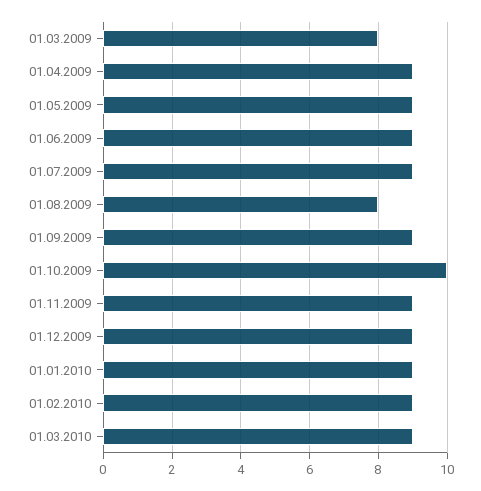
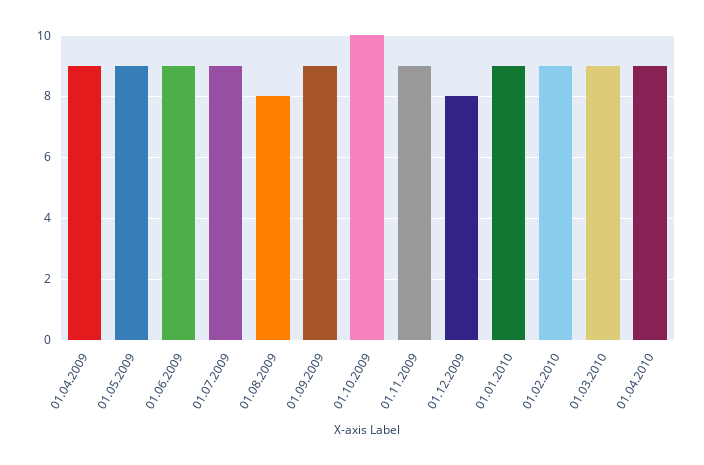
01.03.2009: 8 -> none
01.12.2009: 9 -> 8
01.04.2010: none -> 9

